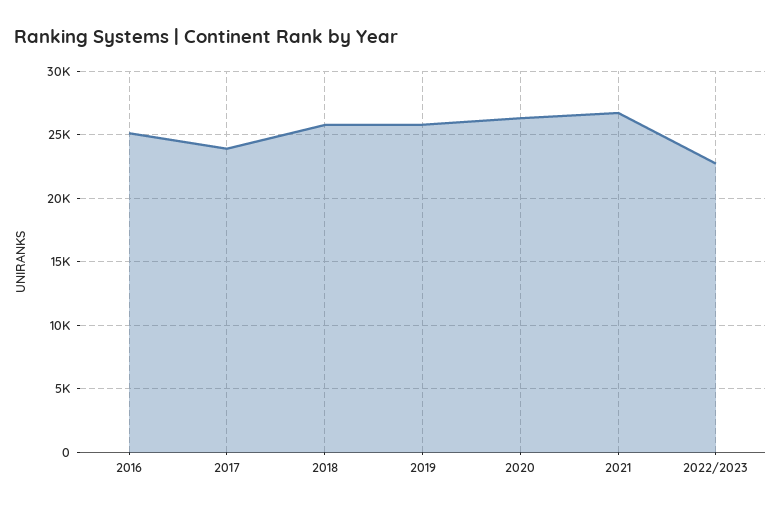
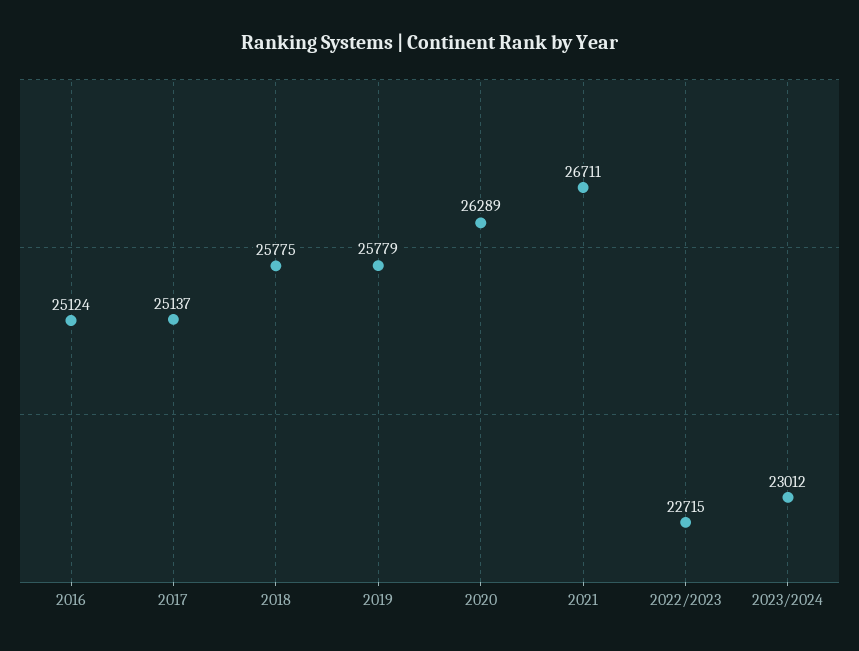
2017: 24000 -> 25137
2023/2024: none -> 23012

